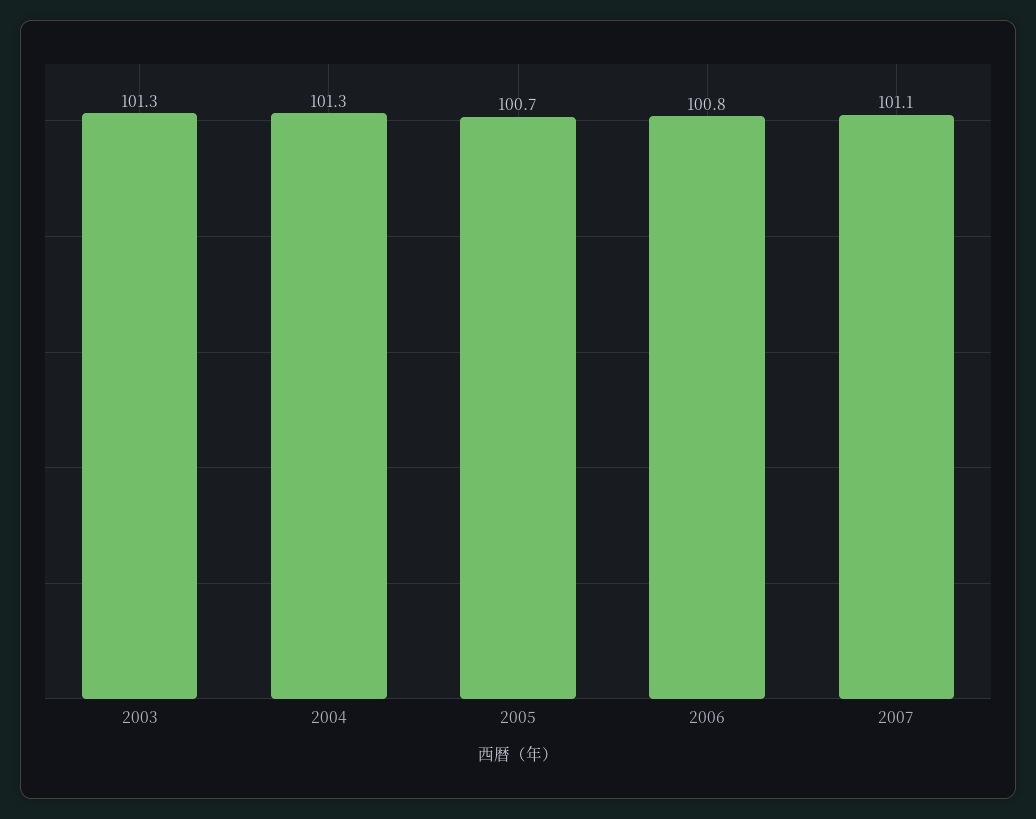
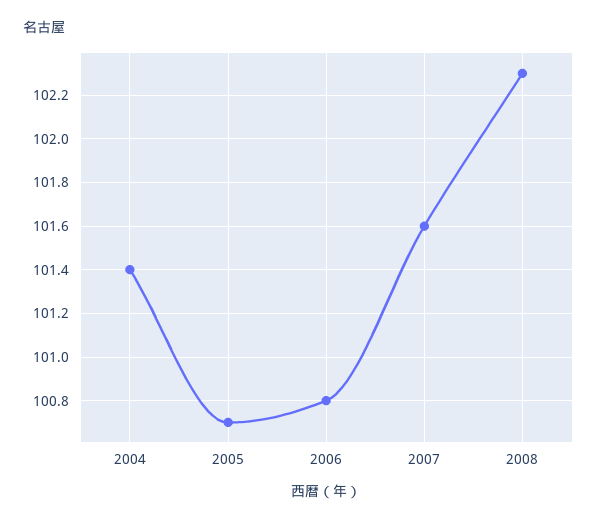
2003: 101.3 -> none
2004: 101.3 -> 101.4
2007: 101.1 -> 101.6
2008: none -> 102.3

